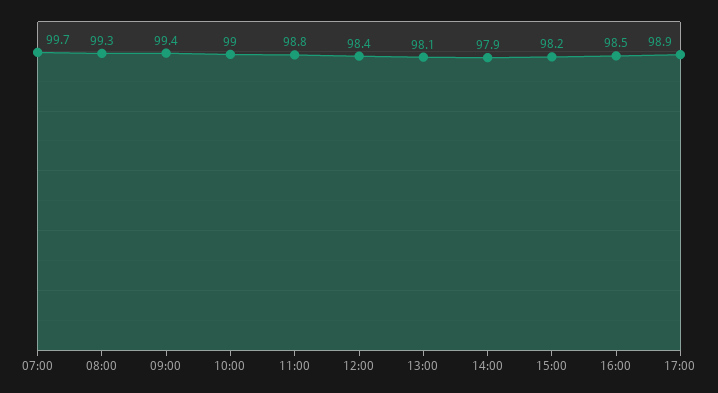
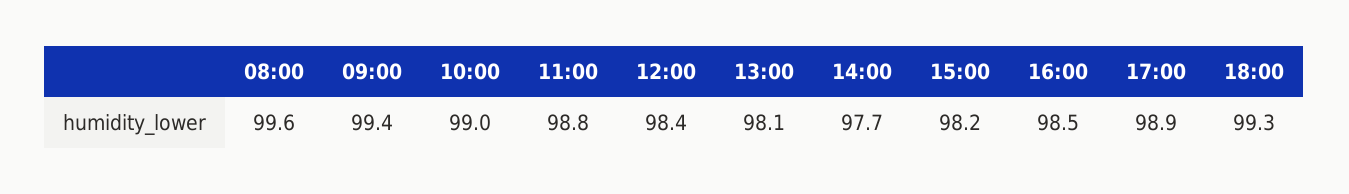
07:00: 99.7 -> none
08:00: 99.3 -> 99.6
14:00: 97.9 -> 97.7
18:00: none -> 99.3

